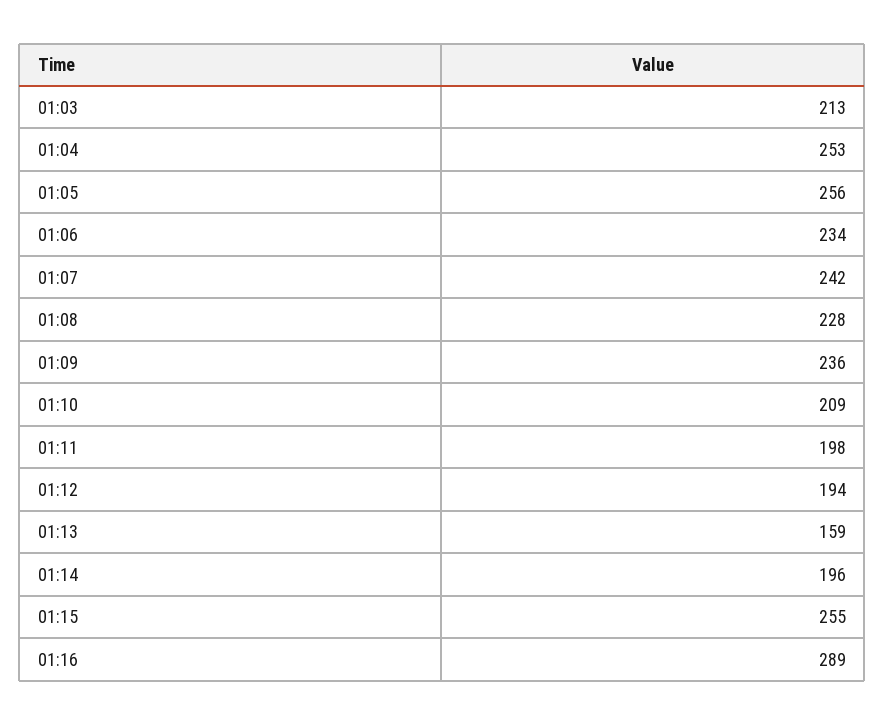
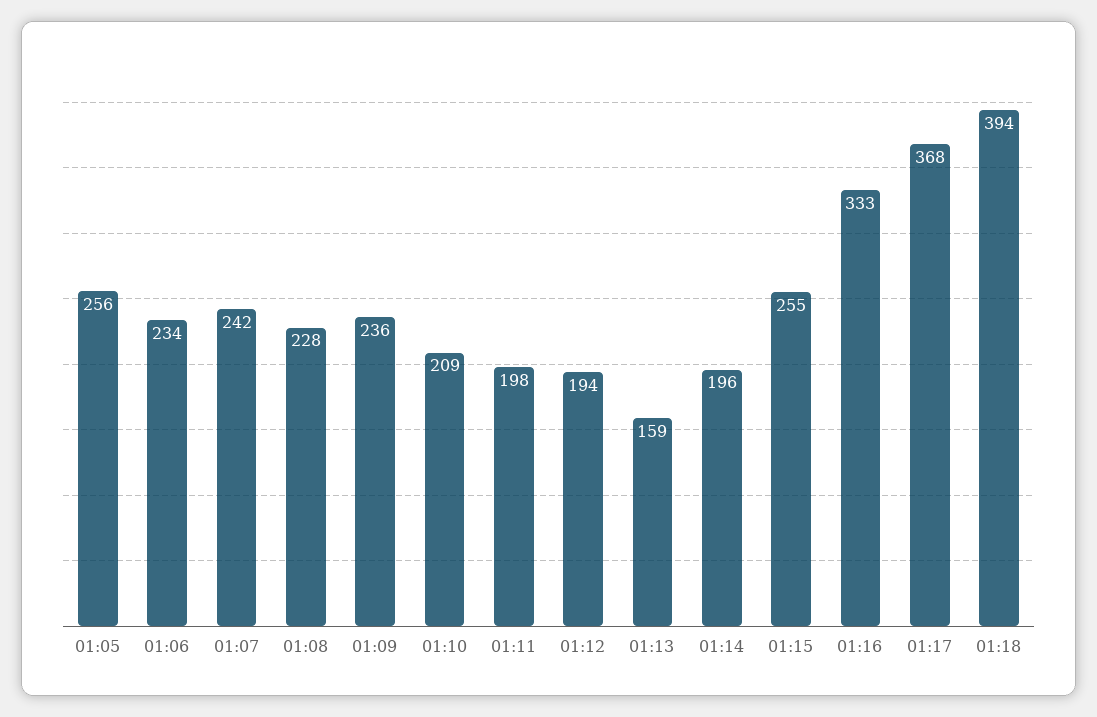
01:03: 213 -> none
01:04: 253 -> none
01:16: 289 -> 333
01:17: none -> 368
01:18: none -> 394

